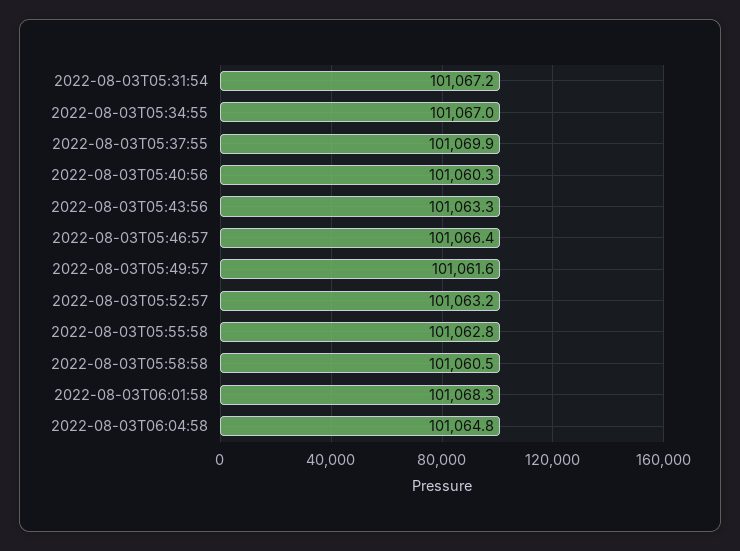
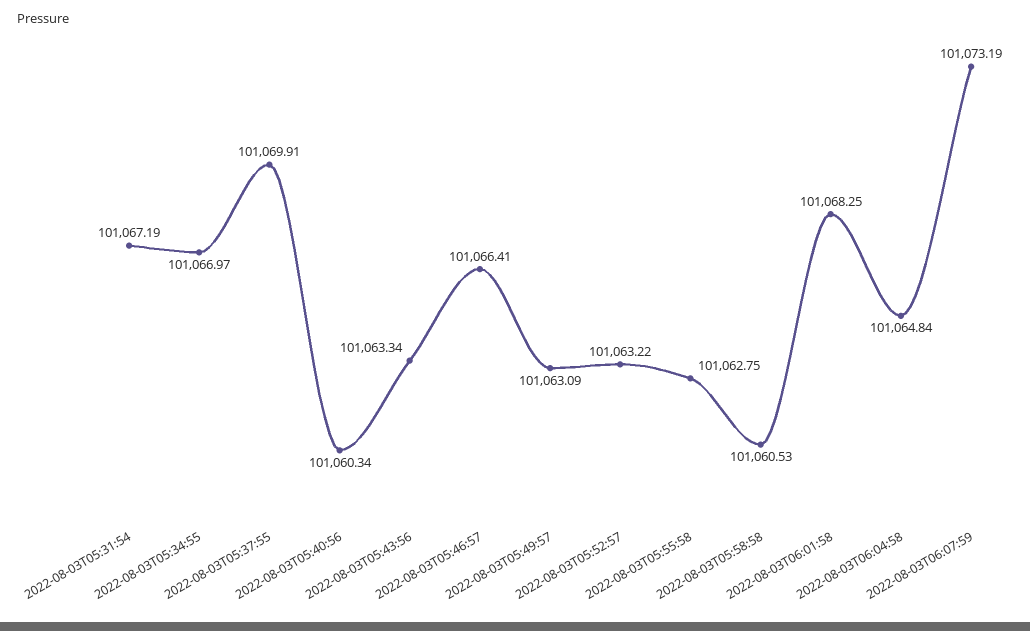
2022-08-03T05:49:57: 101061.6 -> 101063.09
2022-08-03T06:07:59: none -> 101073.19

